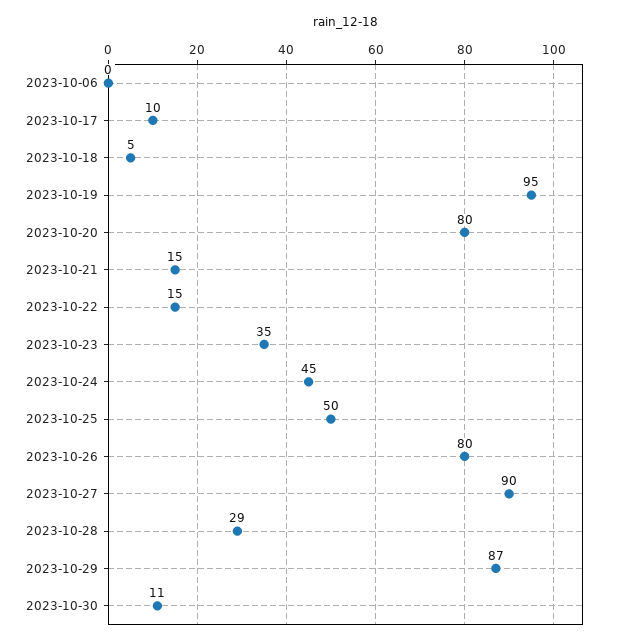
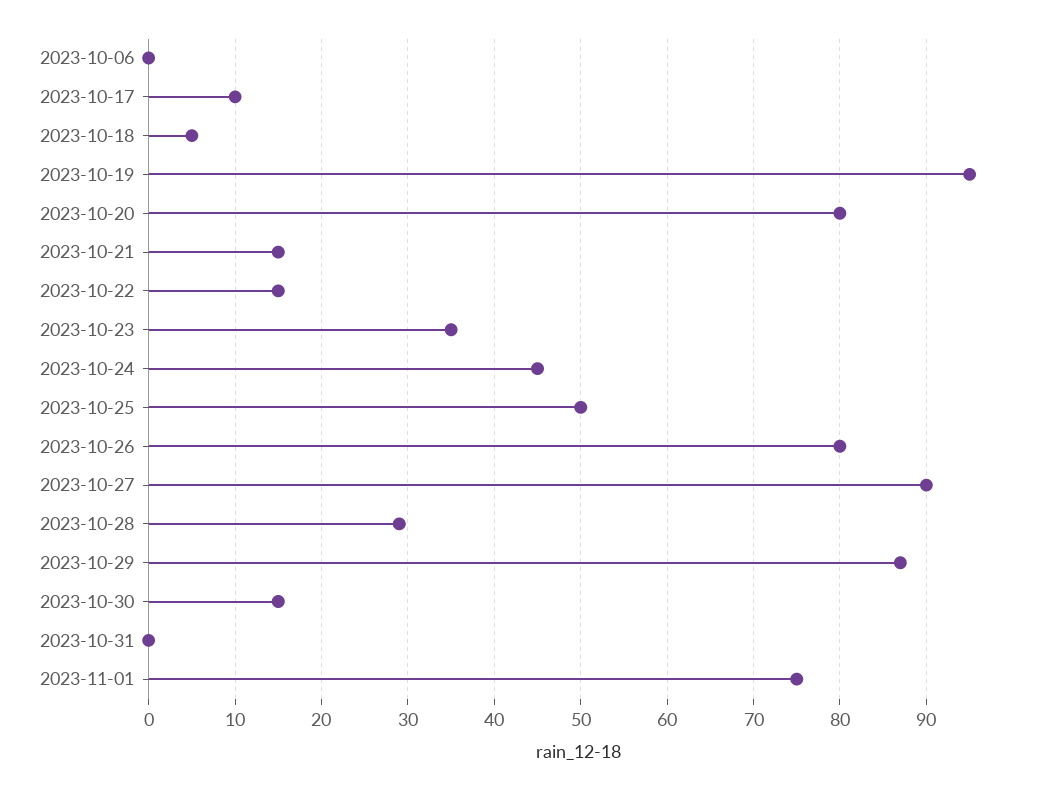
2023-10-30: 11 -> 15
2023-10-31: none -> 0
2023-11-01: none -> 75

